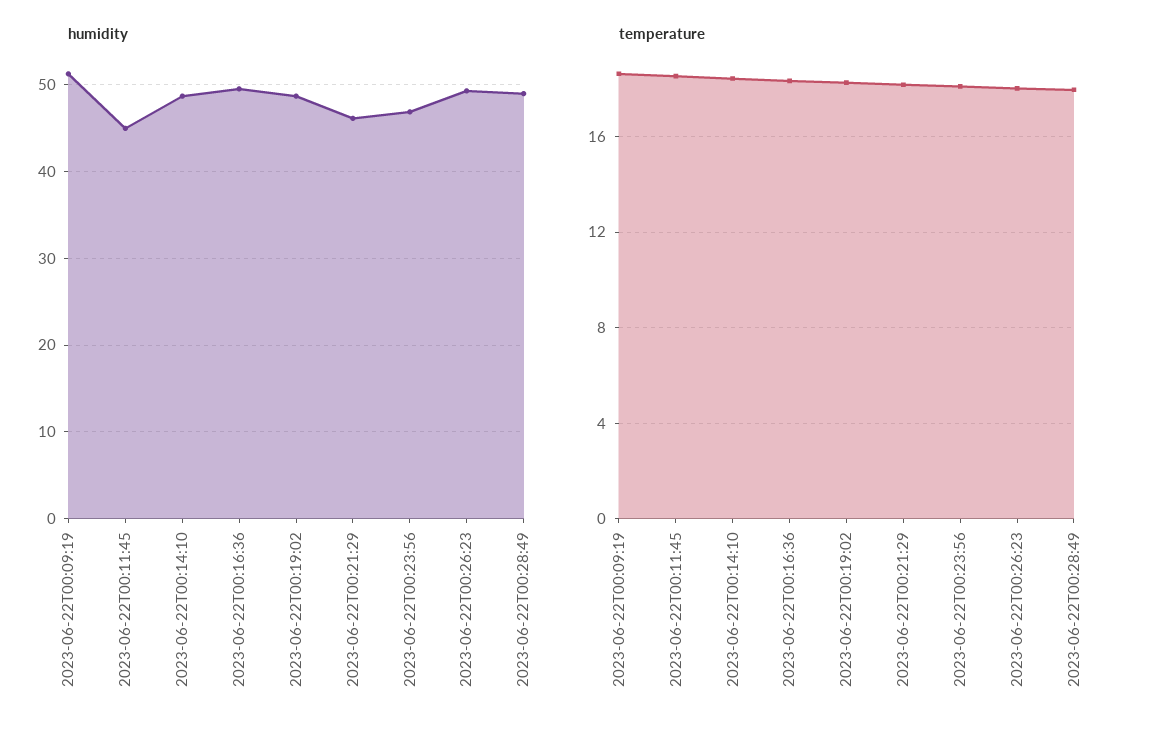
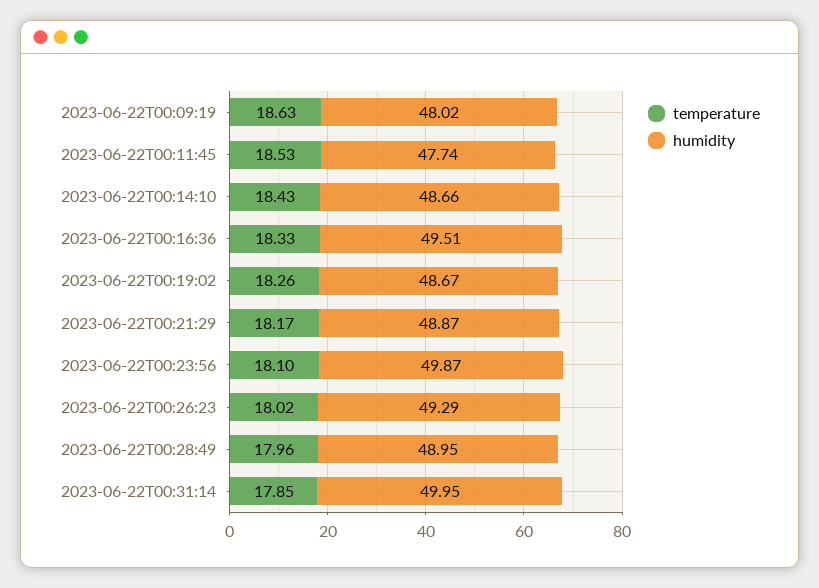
humidity, 2023-06-22T00:09:19: 51 -> 48.02
humidity, 2023-06-22T00:11:45: 45 -> 47.74
humidity, 2023-06-22T00:21:29: 46 -> 48.87
humidity, 2023-06-22T00:23:56: 47 -> 49.87
temperature, 2023-06-22T00:31:14: none -> 17.85
humidity, 2023-06-22T00:31:14: none -> 49.95

